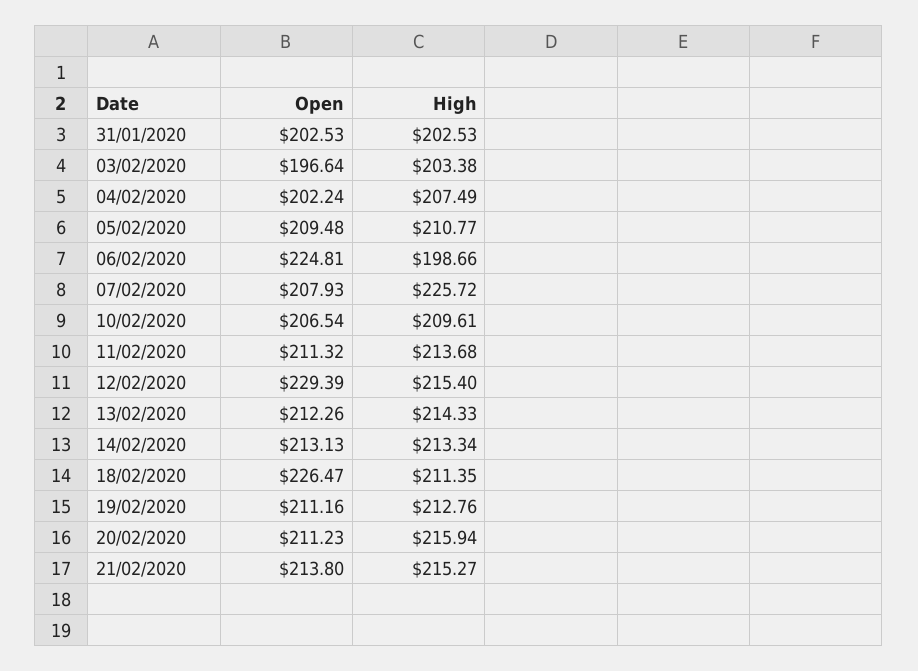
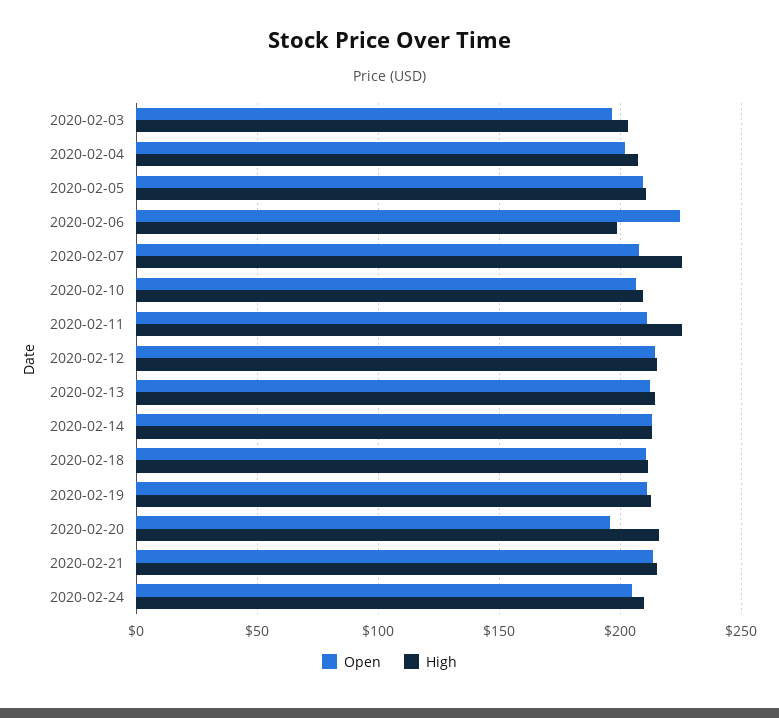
Open, 31/01/2020: 202.53 -> none
High, 31/01/2020: 202.53 -> none
High, 11/02/2020: 213.68 -> 225
Open, 12/02/2020: 229.39 -> 215
Open, 18/02/2020: 226.47 -> 210
Open, 20/02/2020: 211.23 -> 195
Open, 2020-02-24: none -> 205
High, 2020-02-24: none -> 210

